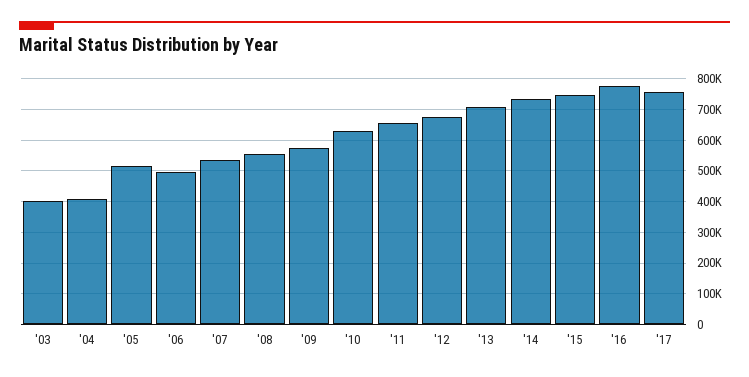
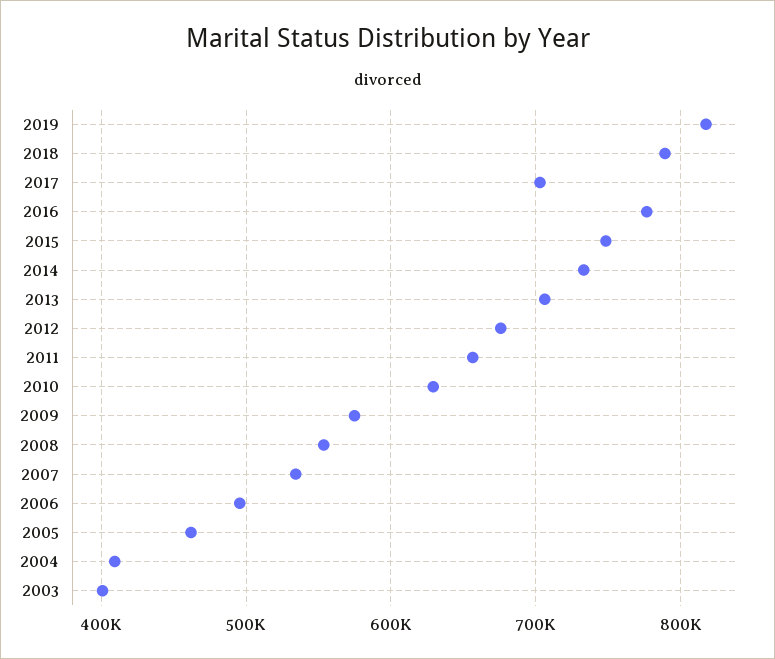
'05: 520000 -> 460000
'17: 760000 -> 700000
2019: none -> 820000
2018: none -> 790000

